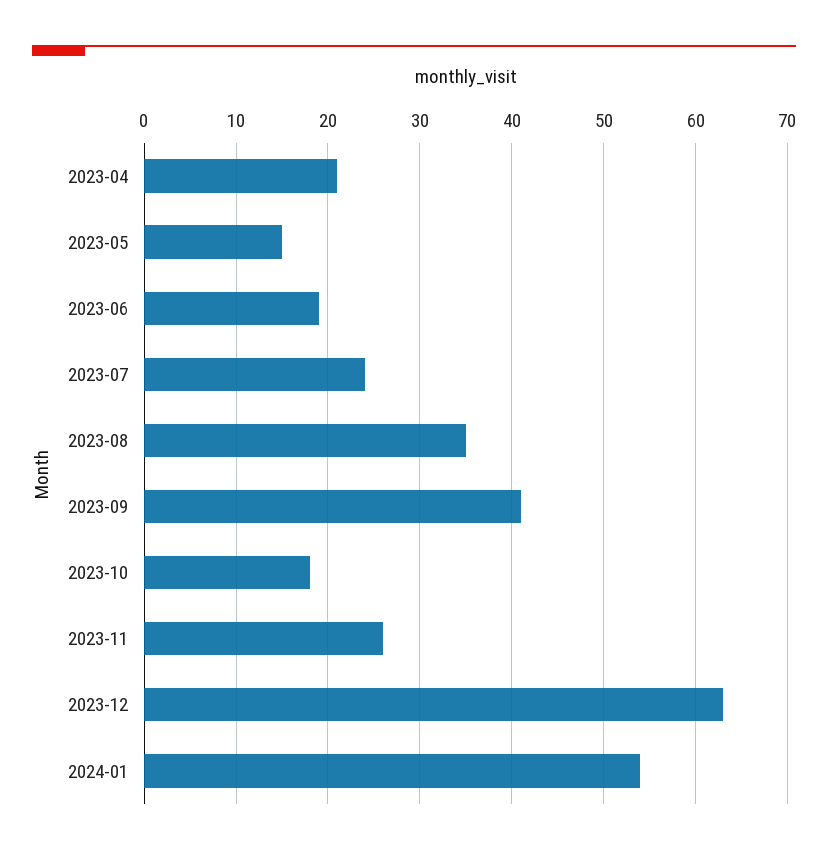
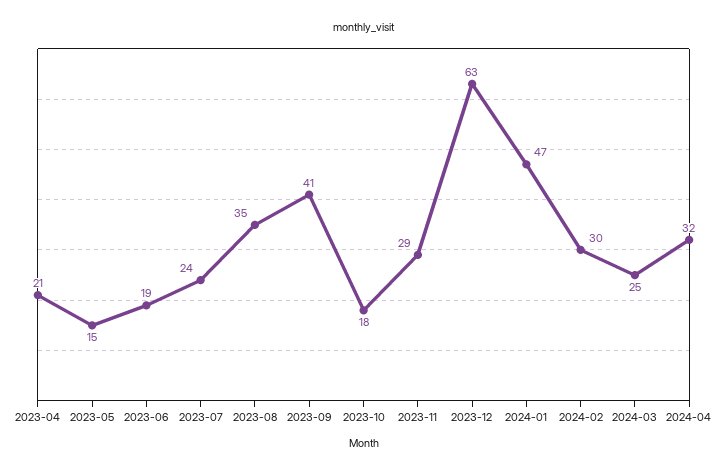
2023-11: 26 -> 29
2024-01: 54 -> 47
2024-02: none -> 30
2024-03: none -> 25
2024-04: none -> 32

